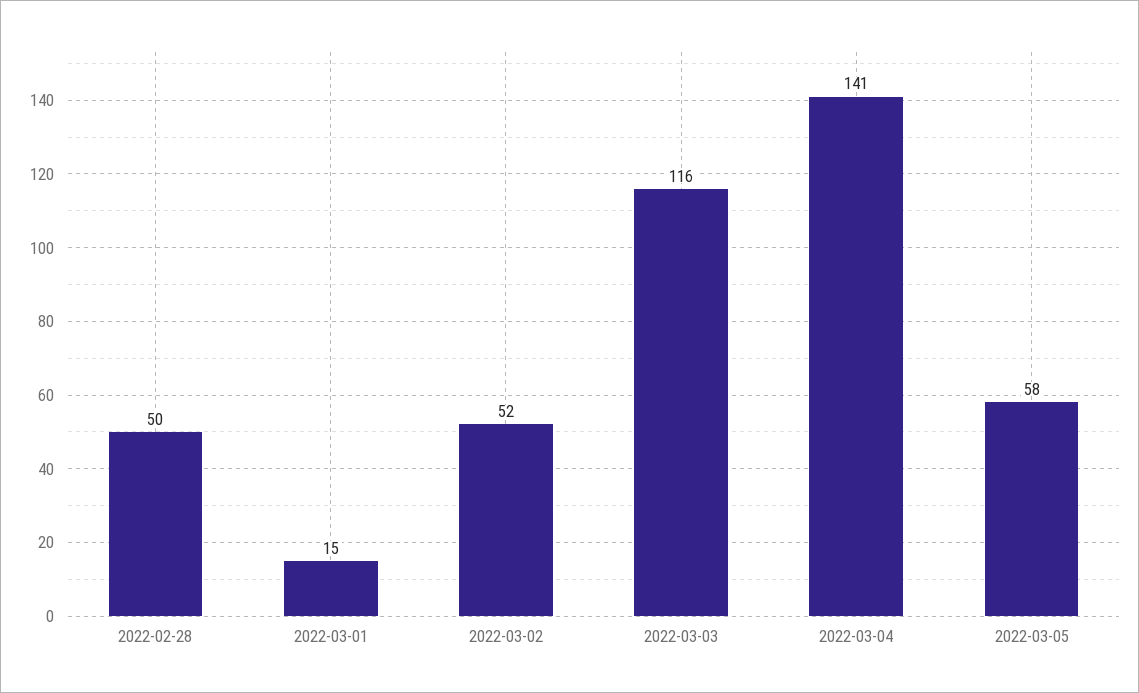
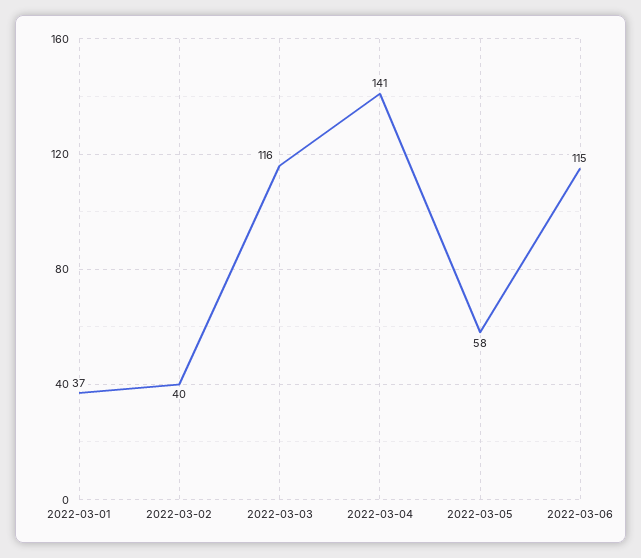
2022-02-28: 50 -> none
2022-03-01: 15 -> 37
2022-03-02: 52 -> 40
2022-03-06: none -> 115

